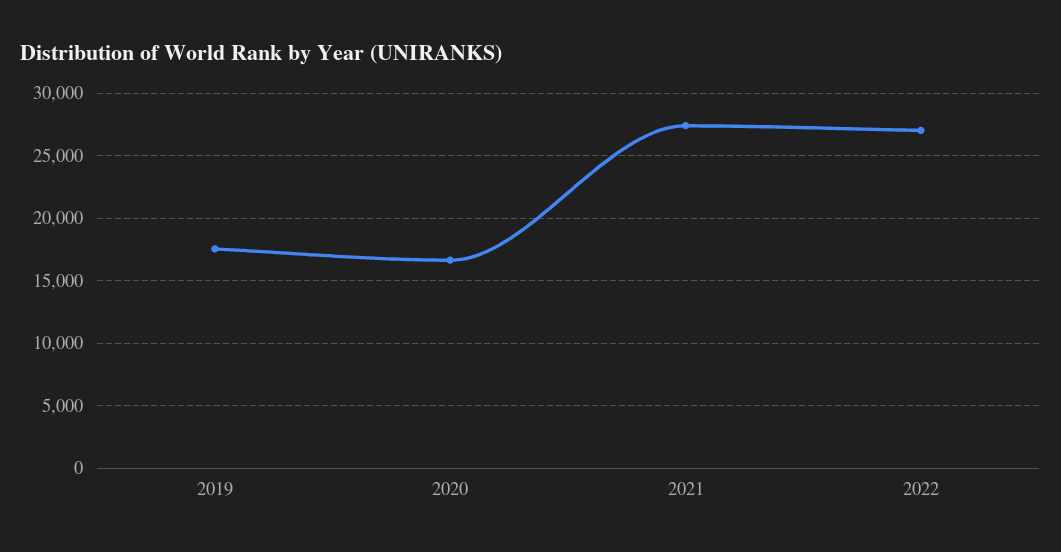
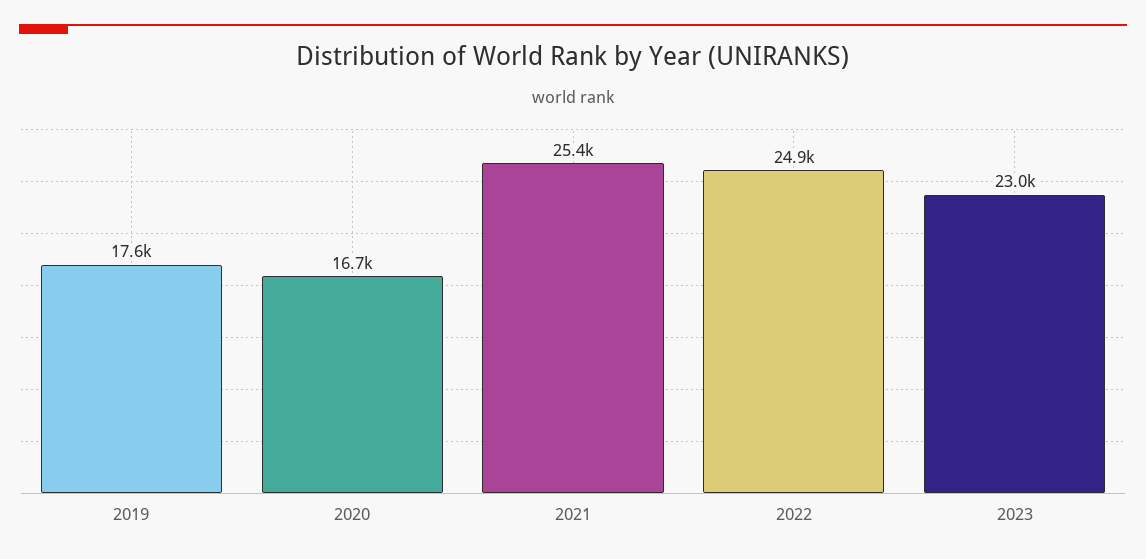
2021: 27500 -> 25400
2022: 27000 -> 24900
2023: none -> 23000

